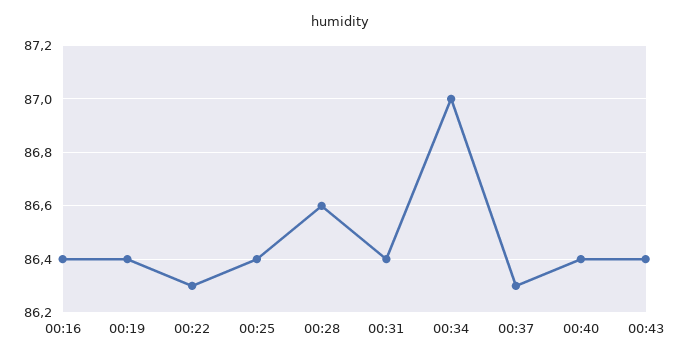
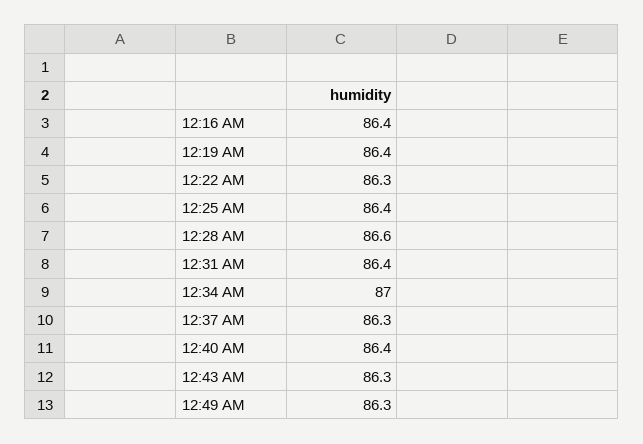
00:43: 86.4 -> 86.3
12:49 AM: none -> 86.3

